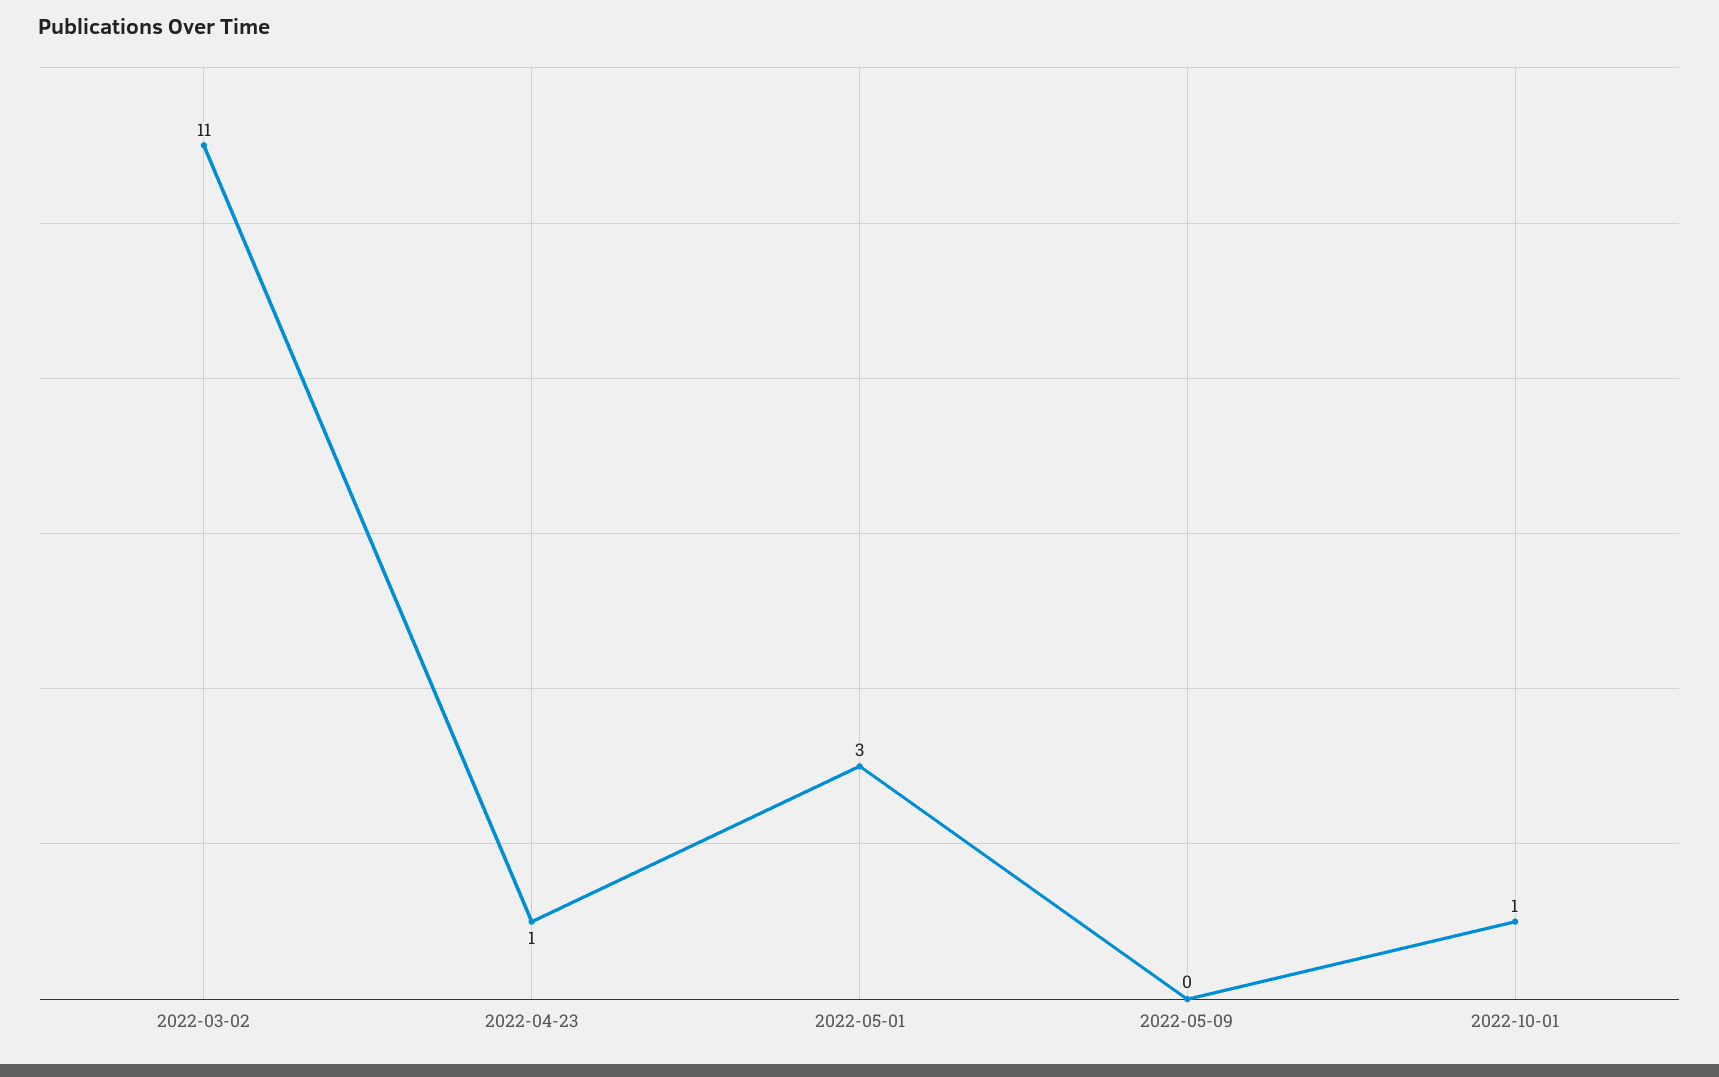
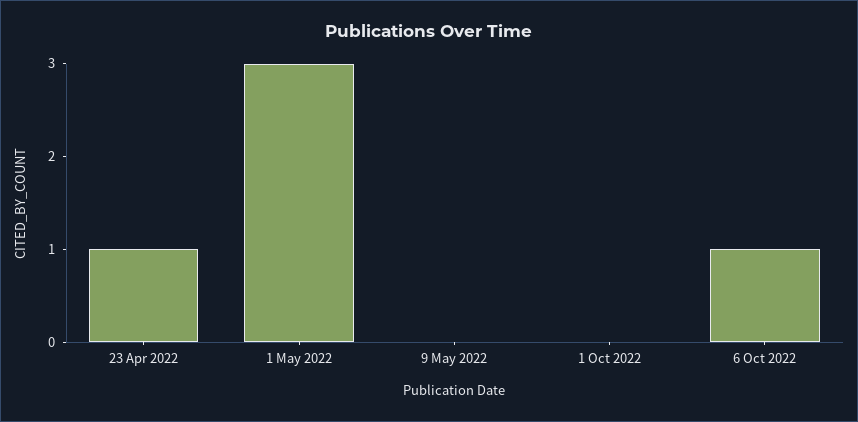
2022-03-02: 11 -> none
2022-10-01: 1 -> 0
6 Oct 2022: none -> 1

